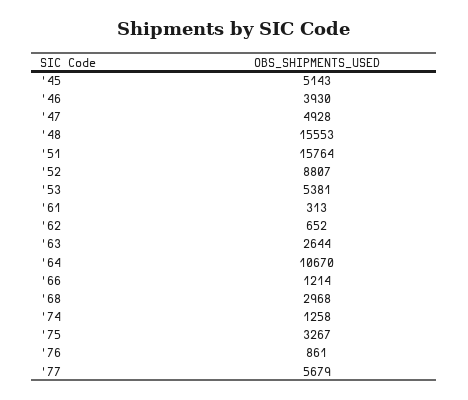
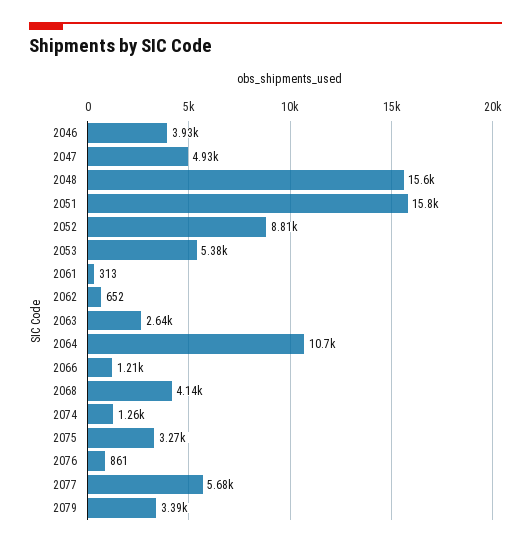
'45: 5143 -> none
'68: 2968 -> 4140
2079: none -> 3390

